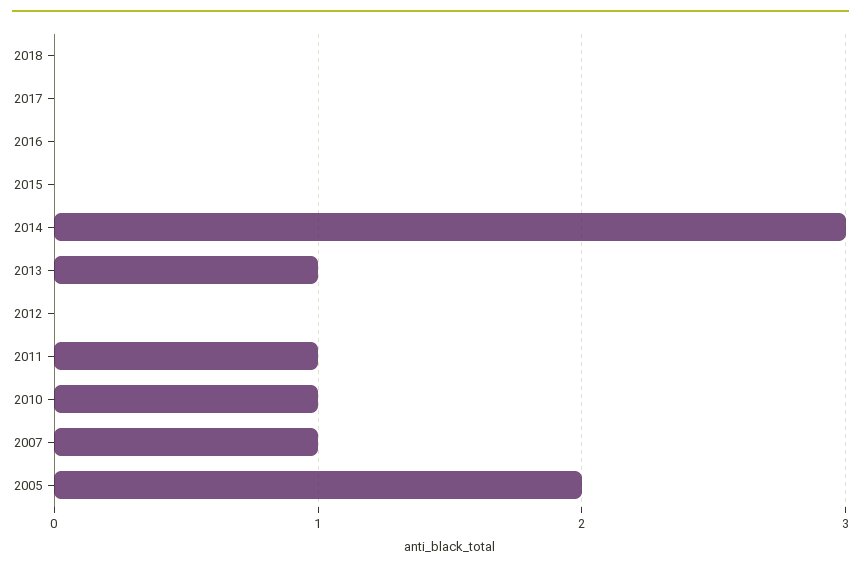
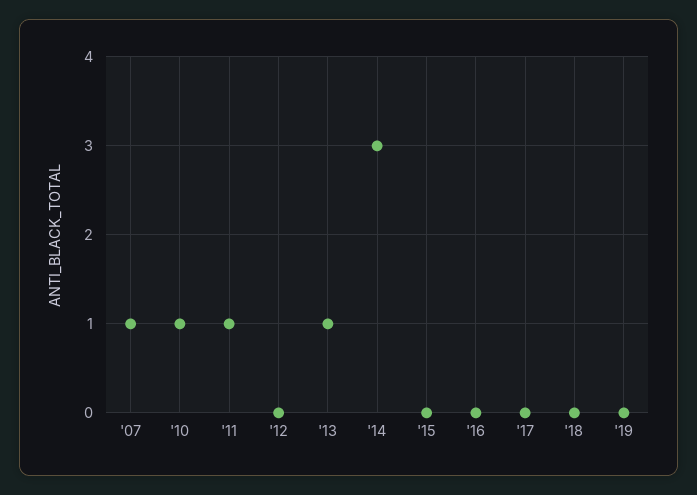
2005: 2 -> none
'19: none -> 0

